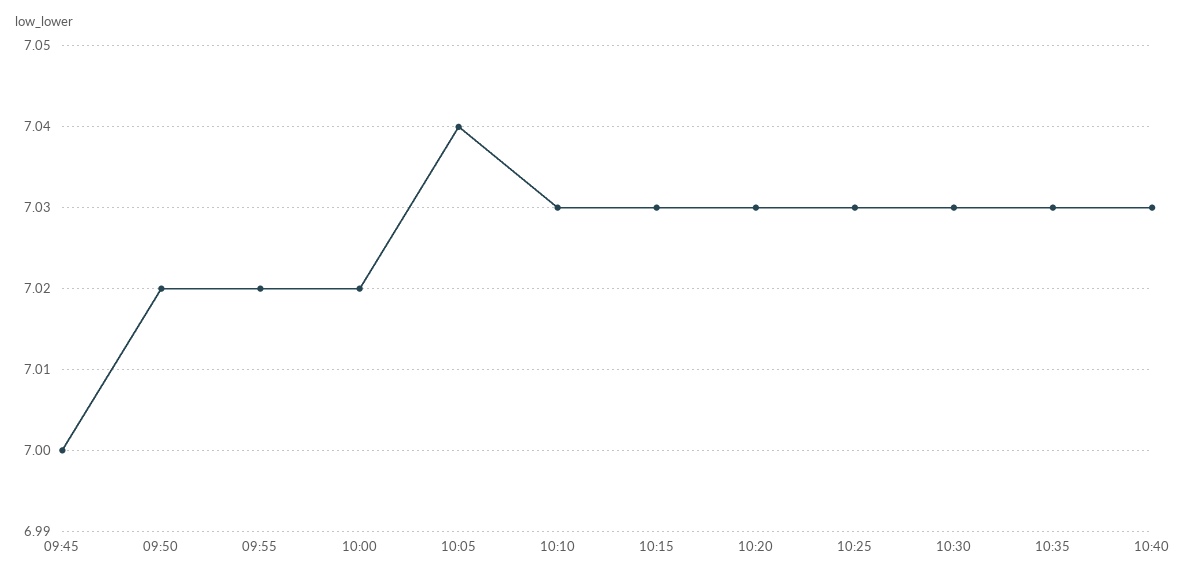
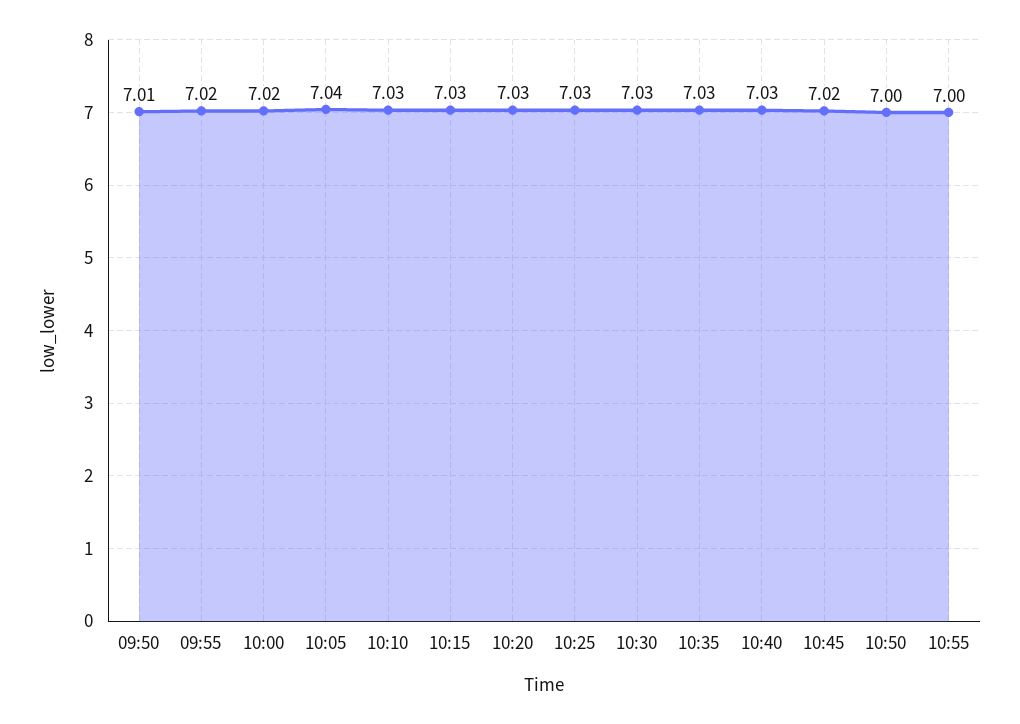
09:45: 7 -> none
09:50: 7.02 -> 7.01
10:45: none -> 7.02
10:50: none -> 7
10:55: none -> 7

